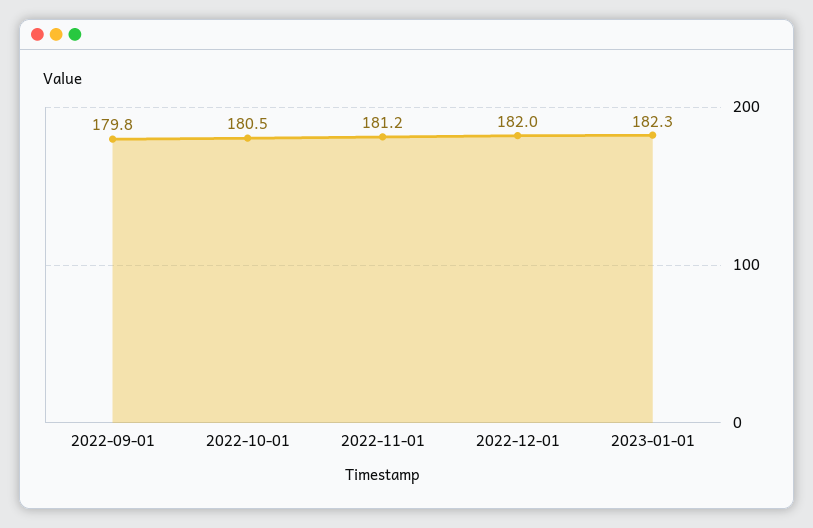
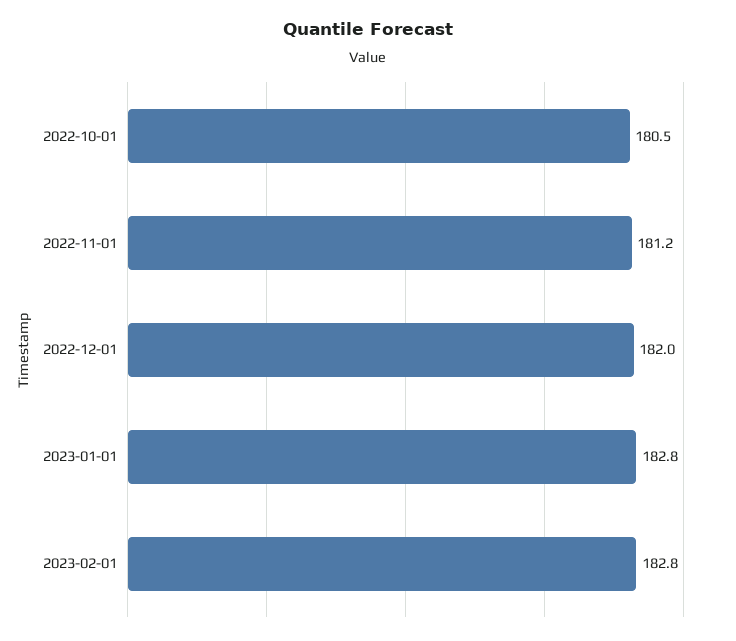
2022-09-01: 179.8 -> none
2023-01-01: 182.3 -> 182.8
2023-02-01: none -> 182.8

